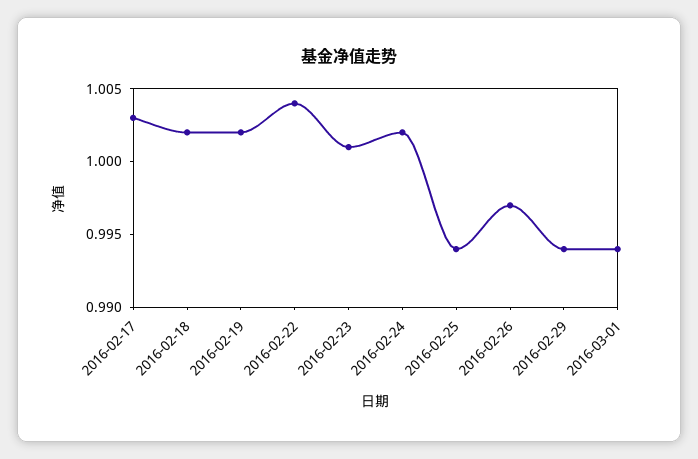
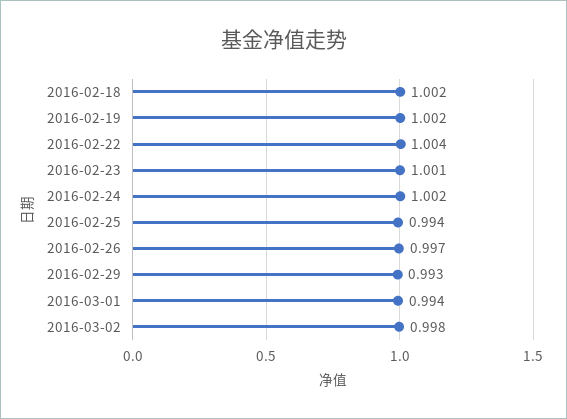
2016-02-17: 1.003 -> none
2016-02-29: 0.994 -> 0.993
2016-03-02: none -> 0.998

